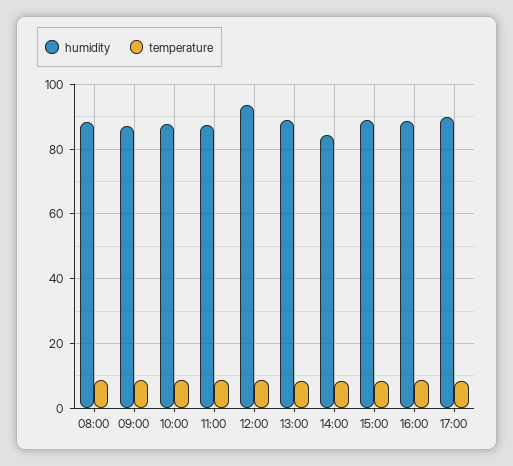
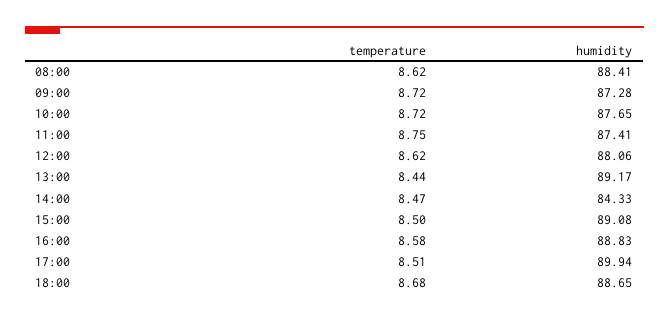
humidity, 12:00: 94 -> 88.06
temperature, 18:00: none -> 8.68
humidity, 18:00: none -> 88.65

